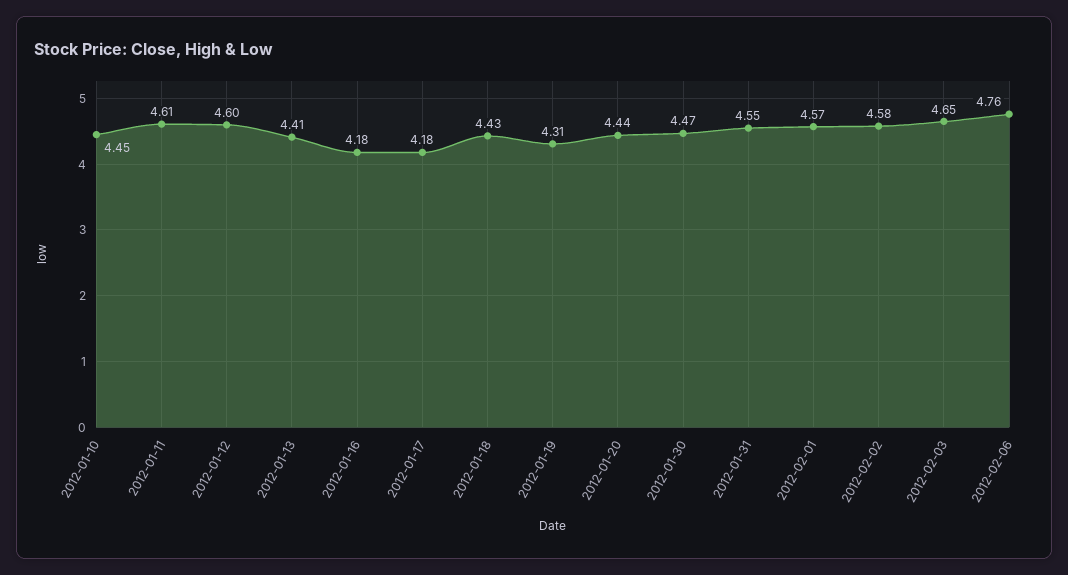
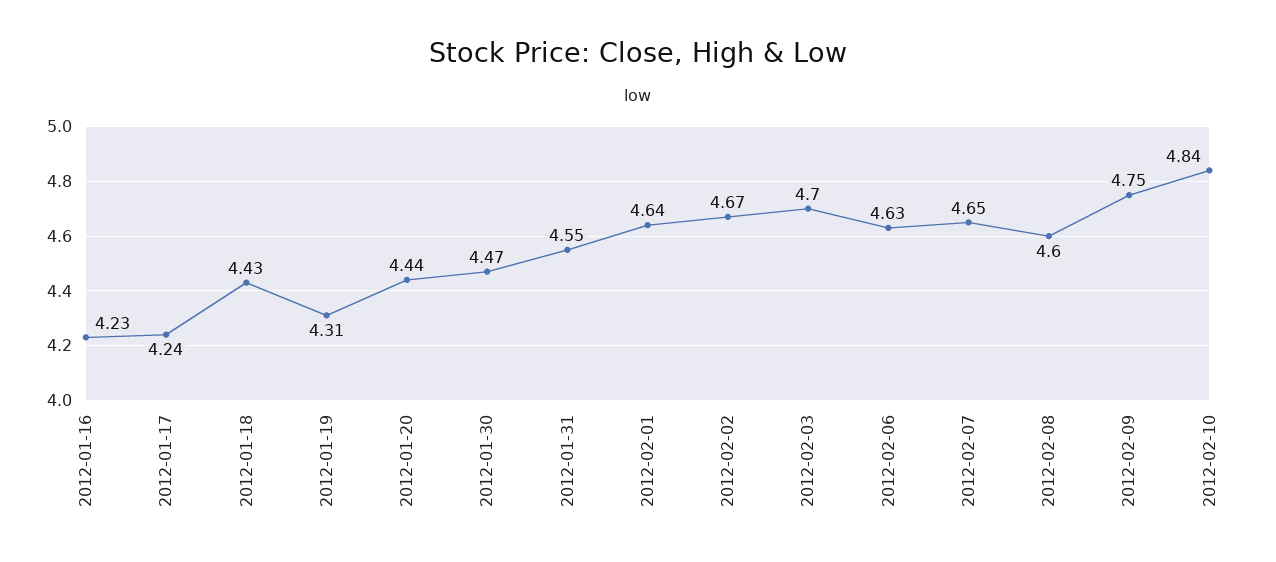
2012-01-10: 4.45 -> none
2012-01-11: 4.61 -> none
2012-01-12: 4.6 -> none
2012-01-13: 4.41 -> none
2012-01-16: 4.18 -> 4.23
2012-01-17: 4.18 -> 4.24
2012-02-01: 4.57 -> 4.64
2012-02-02: 4.58 -> 4.67
2012-02-03: 4.65 -> 4.7
2012-02-06: 4.76 -> 4.63
2012-02-07: none -> 4.65
2012-02-08: none -> 4.6
2012-02-09: none -> 4.75
2012-02-10: none -> 4.84

